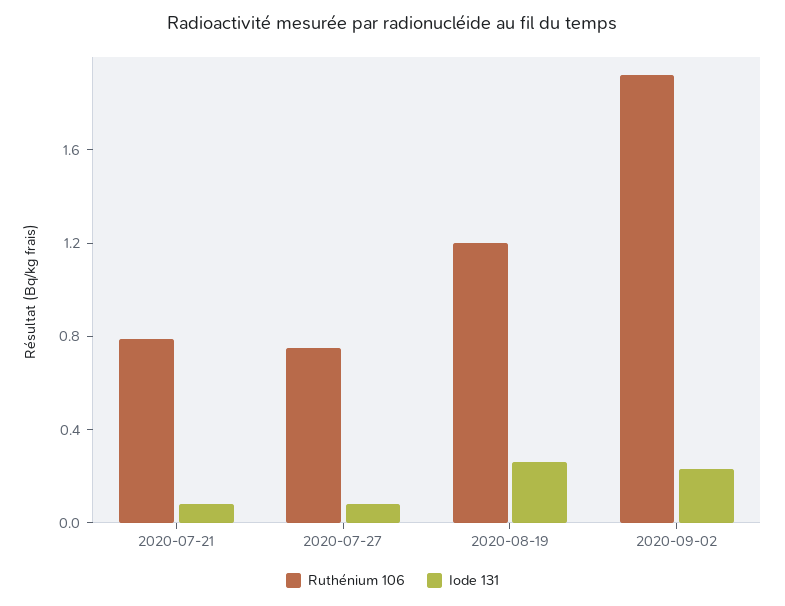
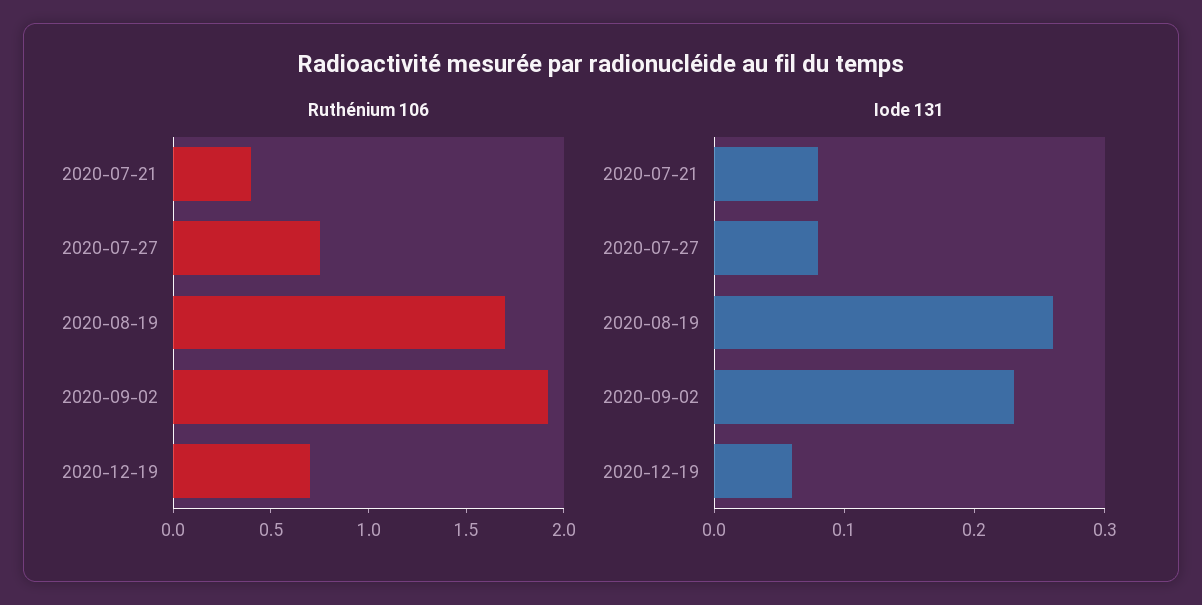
Ruthénium 106, 2020-07-21: 0.8 -> 0.4
Ruthénium 106, 2020-08-19: 1.2 -> 1.7
Ruthénium 106, 2020-12-19: none -> 0.7
Iode 131, 2020-12-19: none -> 0.06

